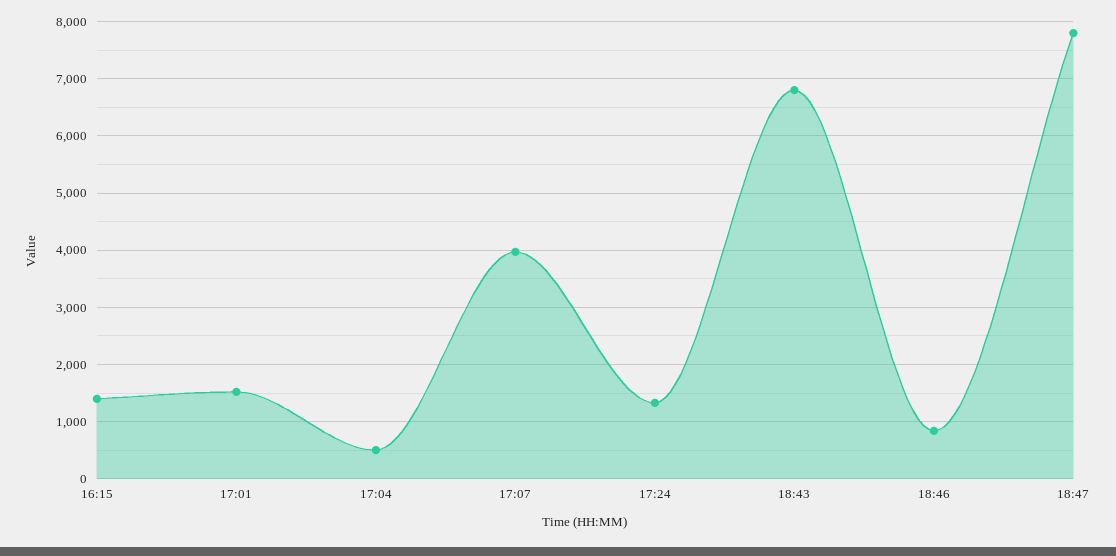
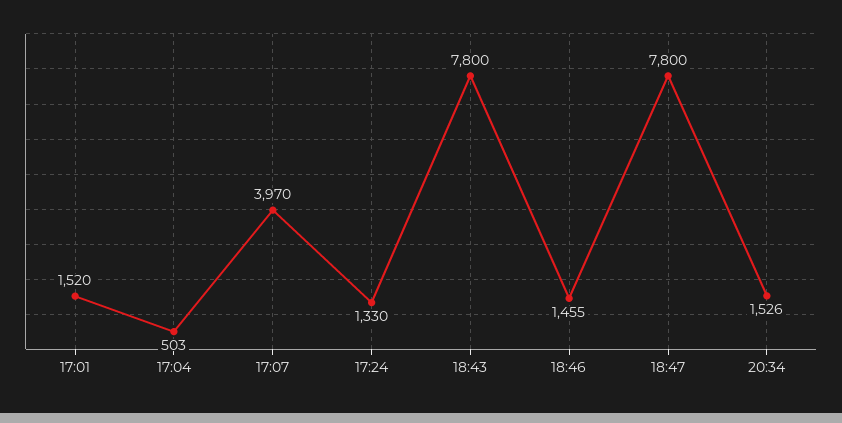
16:15: 1400 -> none
18:43: 6800 -> 7800
18:46: 800 -> 1455
20:34: none -> 1526

